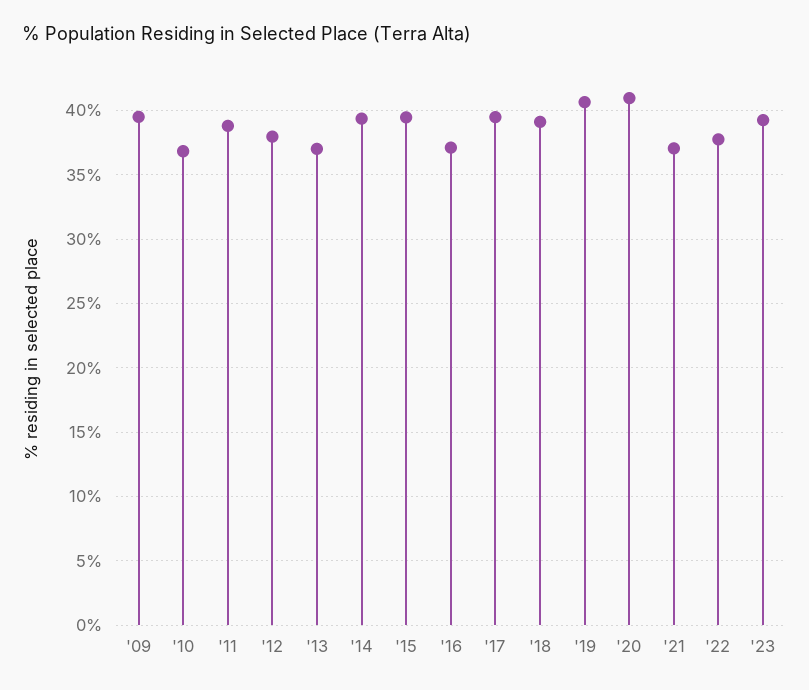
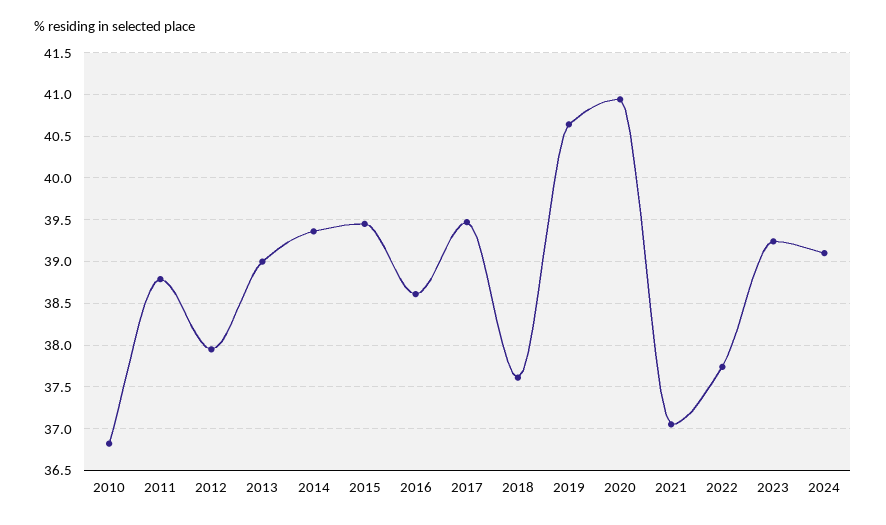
'09: 39.5 -> none
'13: 37 -> 39
'16: 37 -> 38.6
'18: 39 -> 37.6
2024: none -> 39.1

